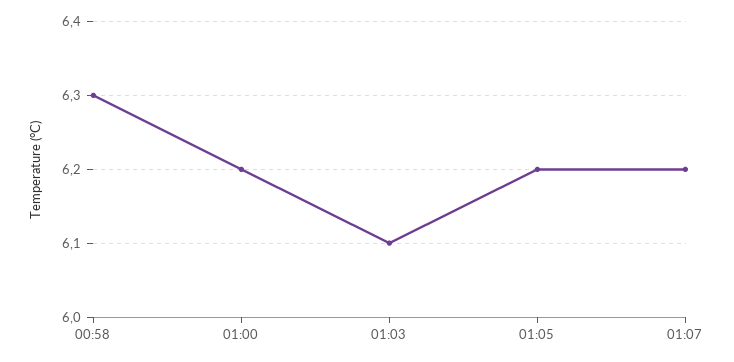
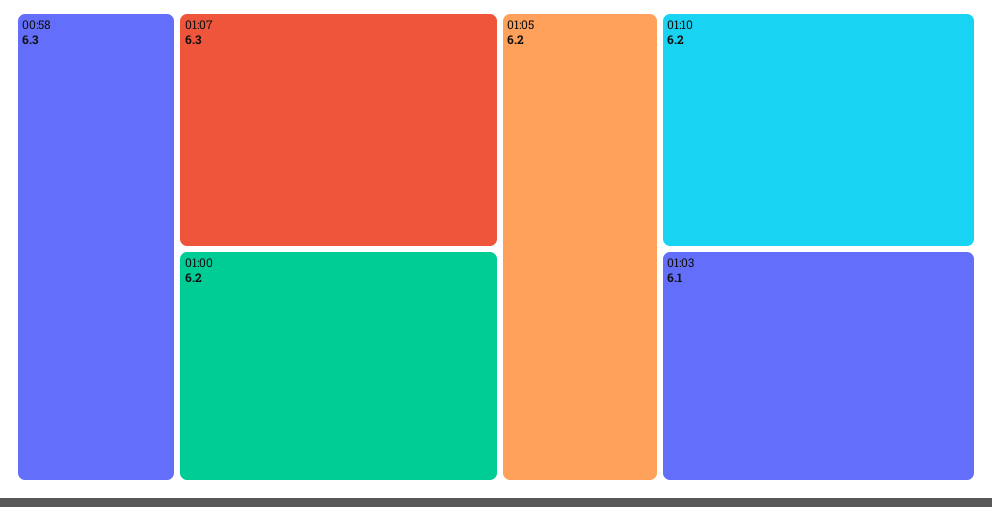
01:07: 6.2 -> 6.3
01:10: none -> 6.2

